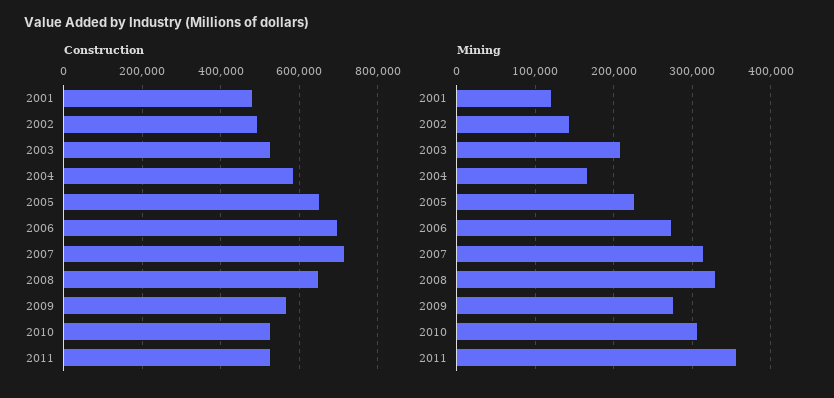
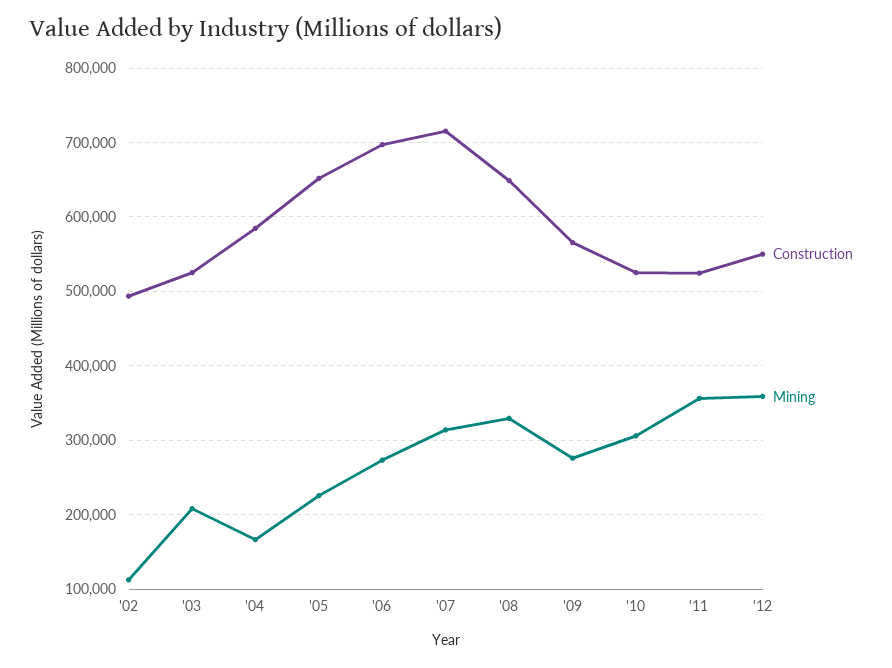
Construction, 2001: 480000 -> none
Mining, 2001: 120000 -> none
Mining, 2002: 140000 -> 110000
Construction, '12: none -> 550000
Mining, '12: none -> 360000

